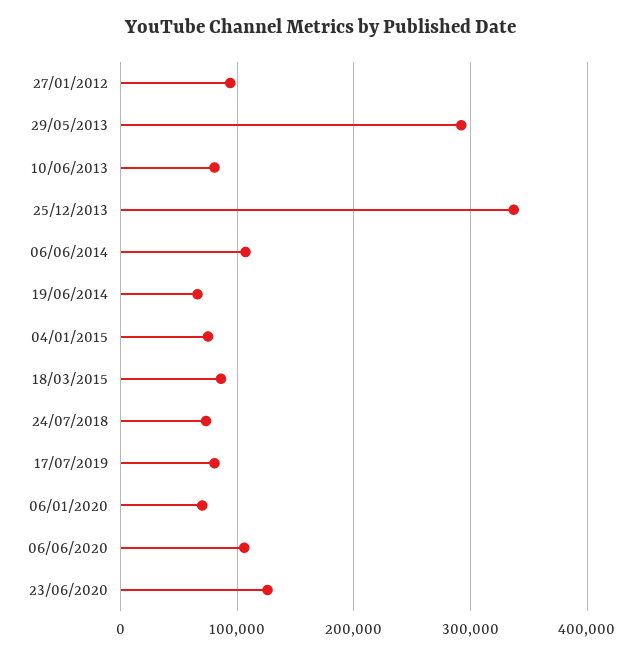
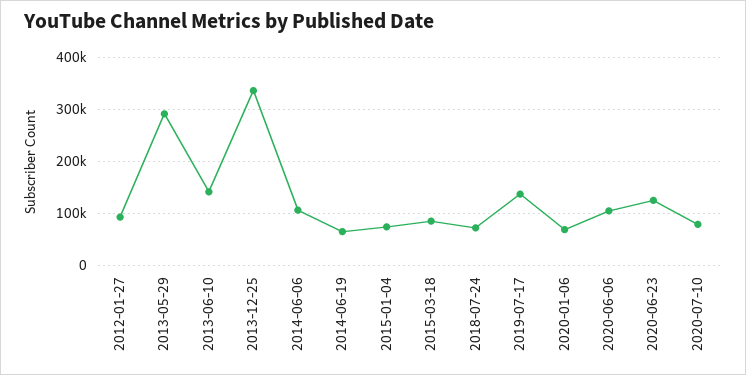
10/06/2013: 80000 -> 140000
17/07/2019: 80000 -> 140000
2020-07-10: none -> 80000

